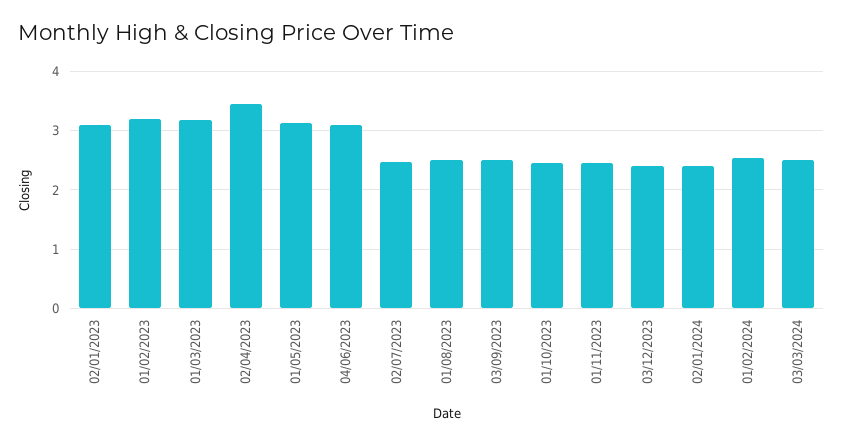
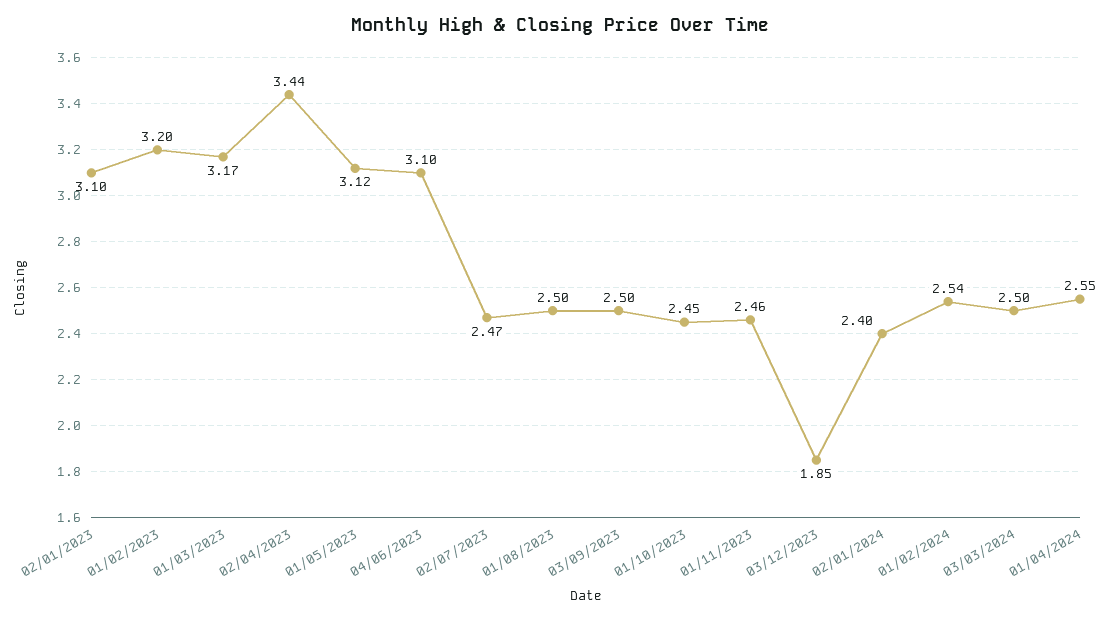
03/12/2023: 2.4 -> 1.85
01/04/2024: none -> 2.55

